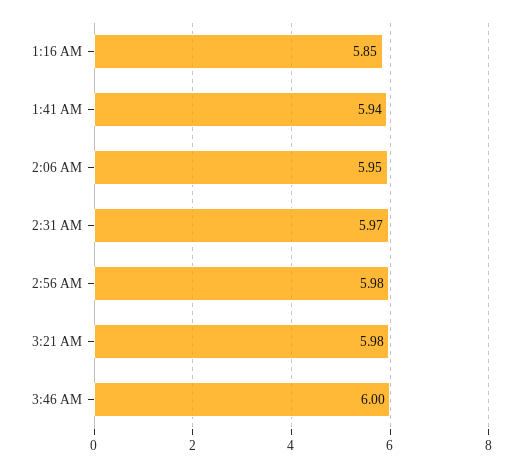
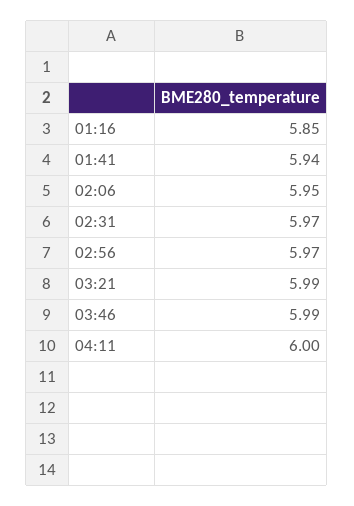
2:56 AM: 5.98 -> 5.97
3:21 AM: 5.98 -> 5.99
3:46 AM: 6 -> 5.99
04:11: none -> 6

